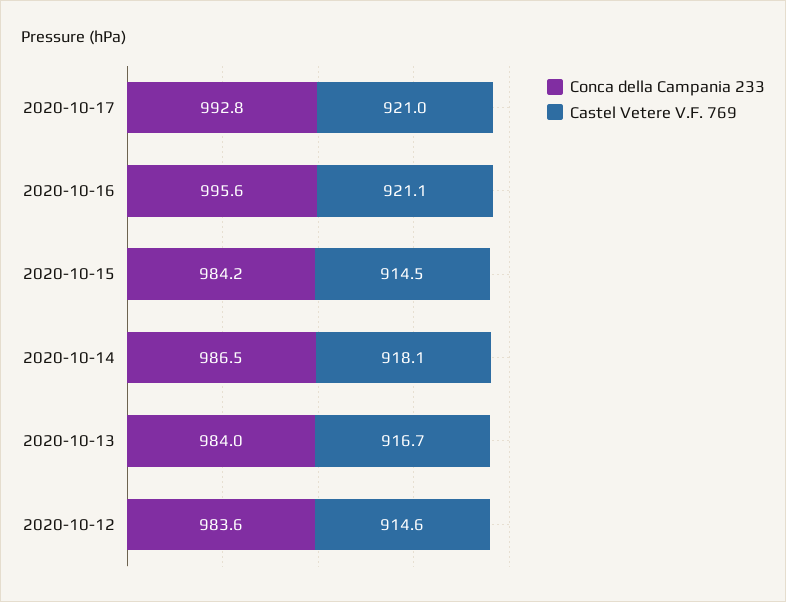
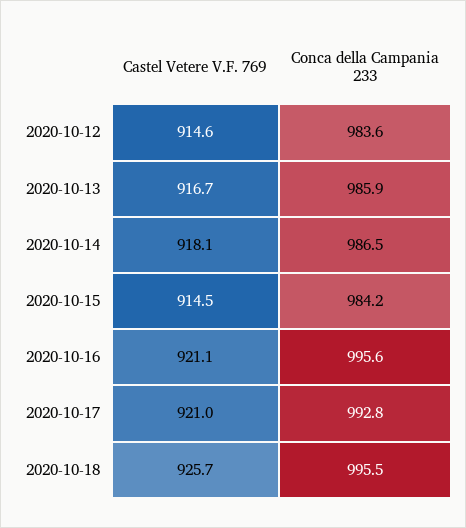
Conca della Campania 233, 2020-10-13: 984 -> 985.9
Castel Vetere V.F. 769, 2020-10-18: none -> 925.7
Conca della Campania 233, 2020-10-18: none -> 995.5

